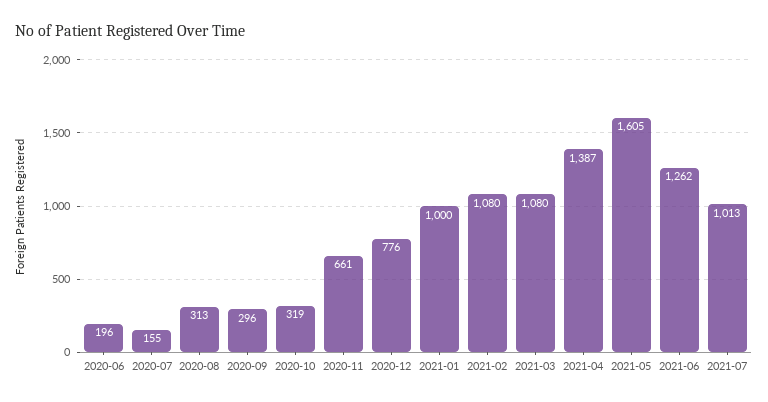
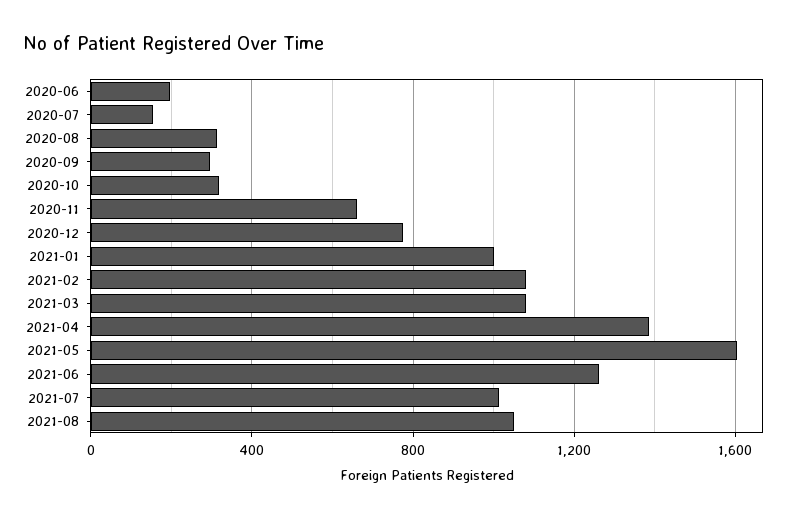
2021-08: none -> 1050

